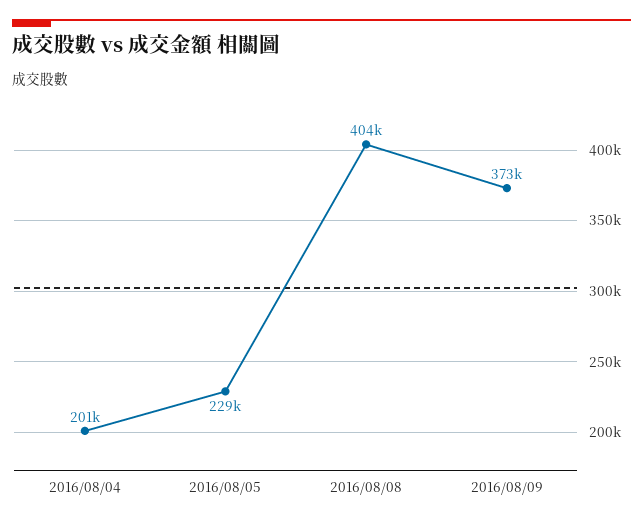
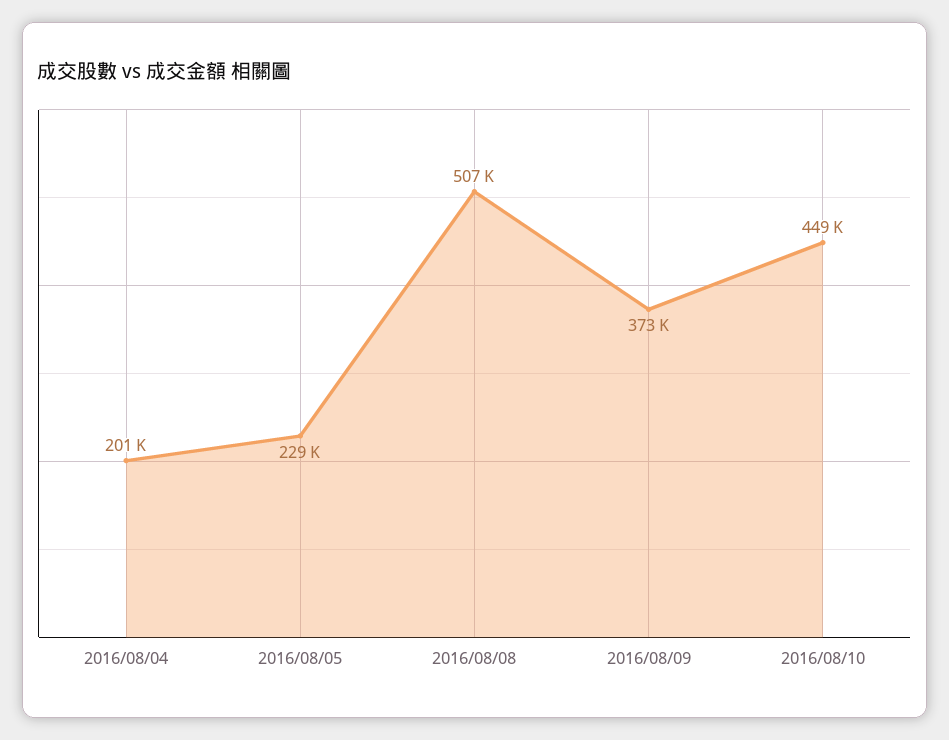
2016/08/08: 404000 -> 507000
2016/08/10: none -> 449000

